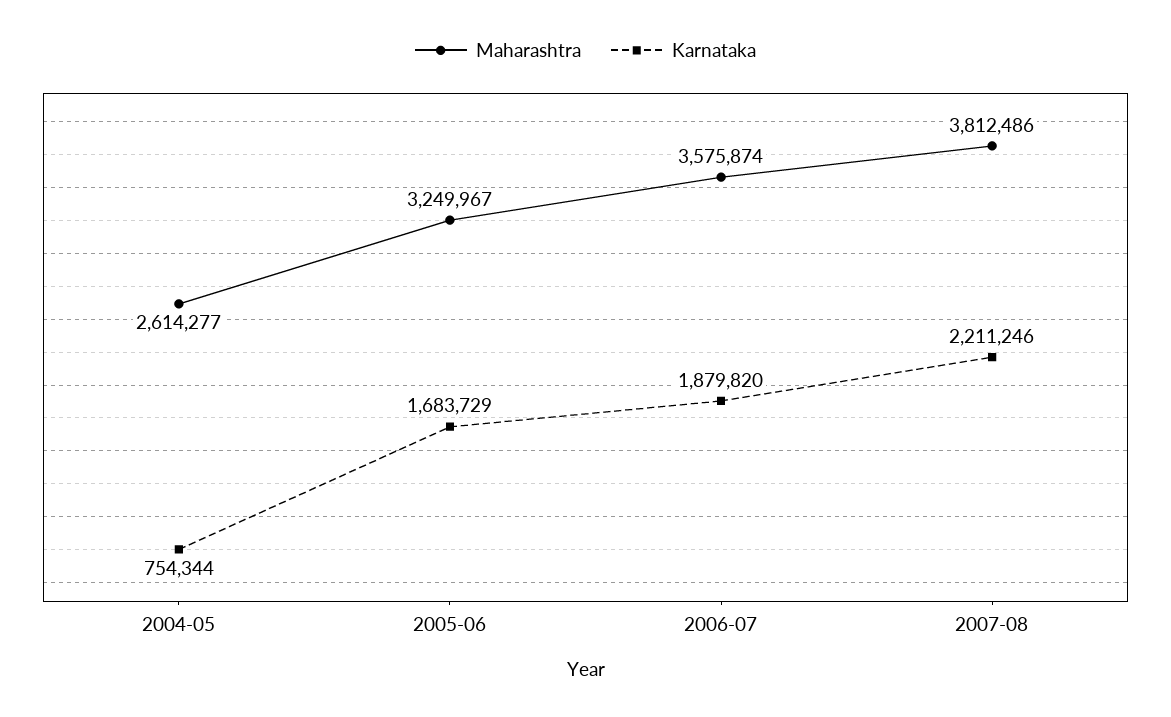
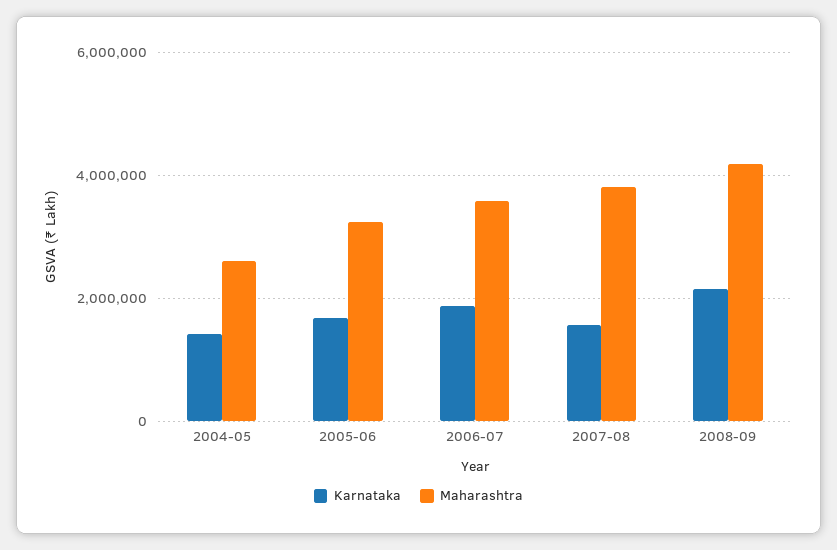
Karnataka, 2004-05: 754344 -> 1400000
Karnataka, 2007-08: 2211246 -> 1600000
Karnataka, 2008-09: none -> 2200000
Maharashtra, 2008-09: none -> 4200000

